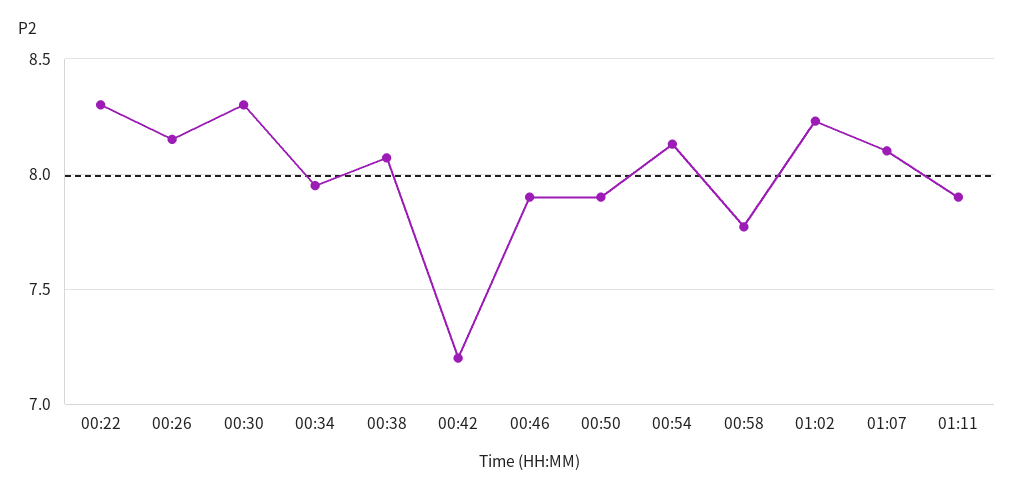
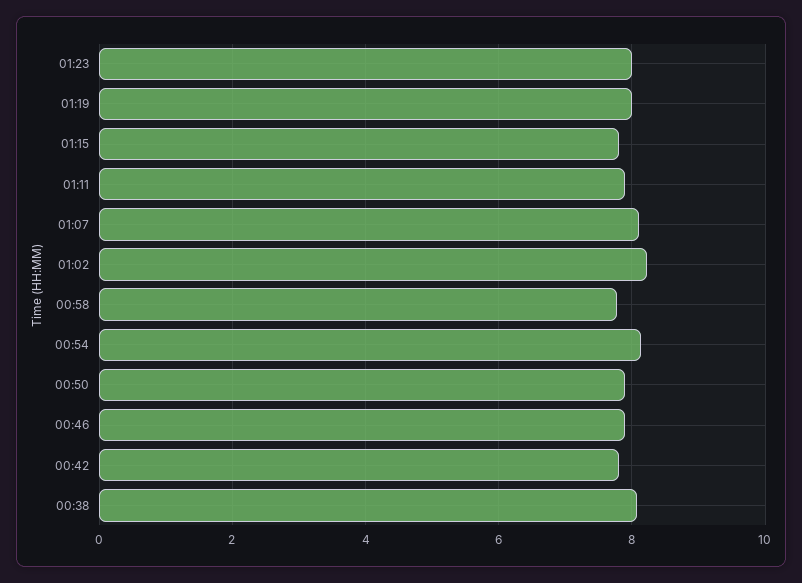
00:22: 8.3 -> none
00:26: 8.15 -> none
00:30: 8.3 -> none
00:34: 7.95 -> none
00:42: 7.2 -> 7.8
01:23: none -> 8
01:19: none -> 8
01:15: none -> 7.8

